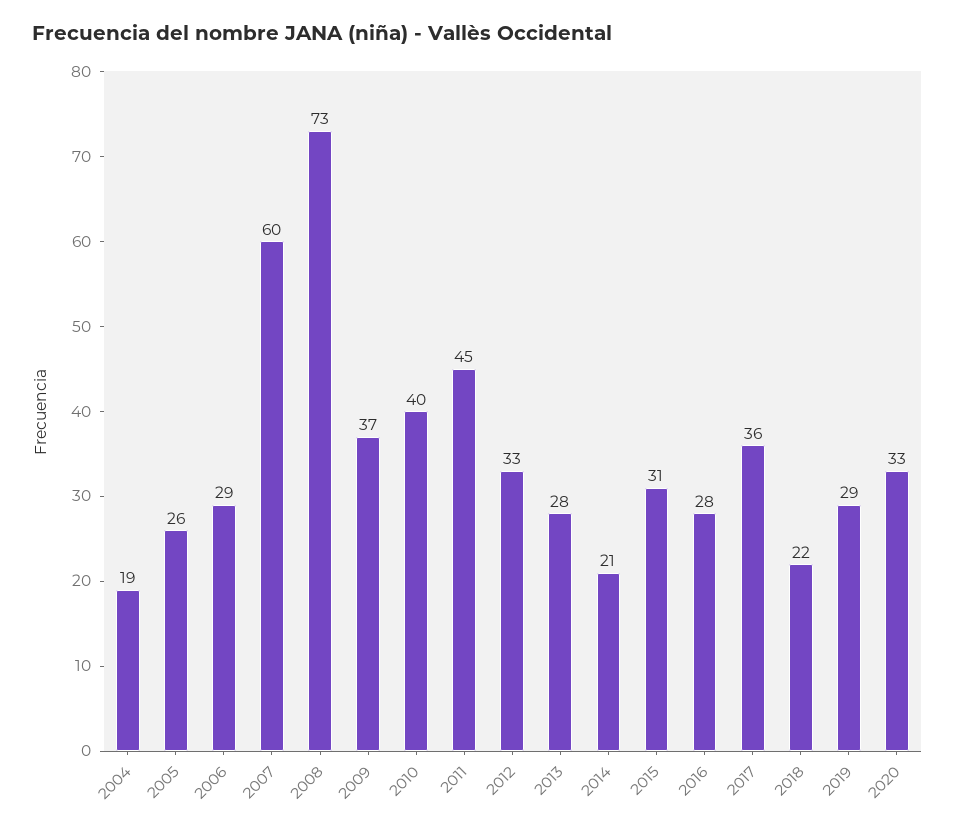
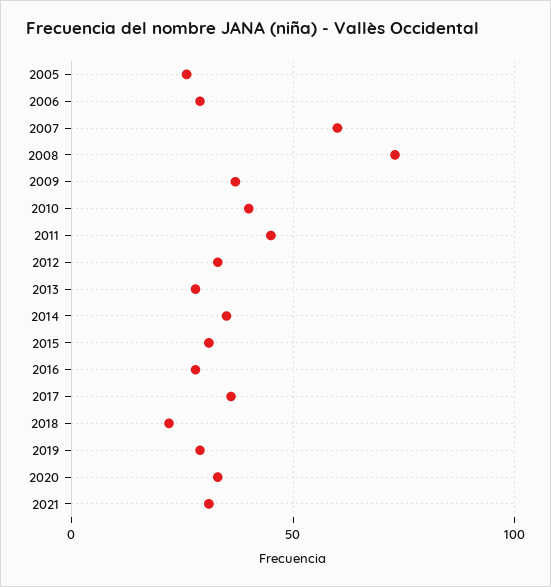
2004: 19 -> none
2014: 21 -> 35
2021: none -> 30

